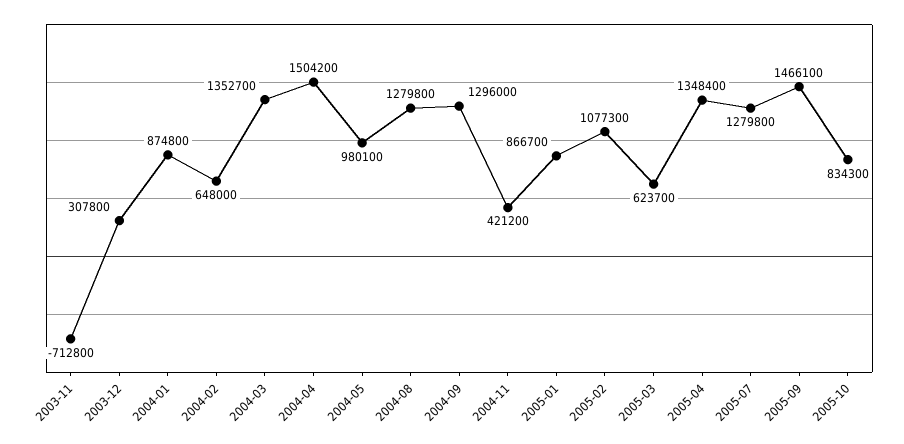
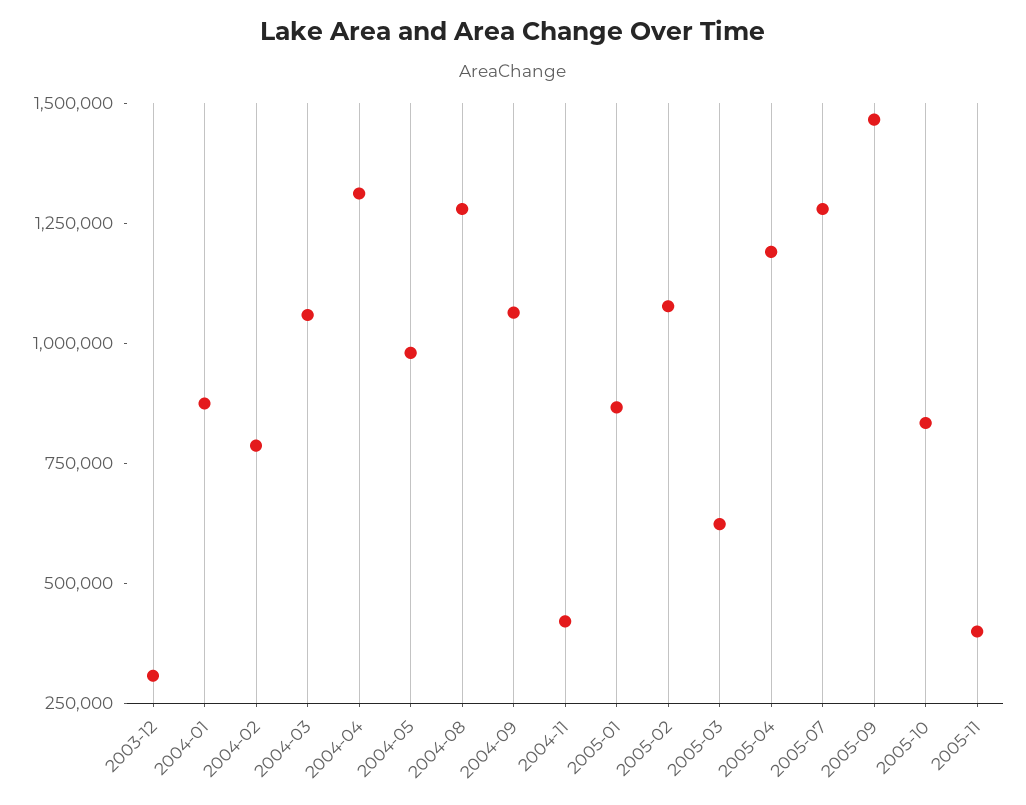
2003-11: -712800 -> none
2004-02: 648000 -> 800000
2004-03: 1352700 -> 1050000
2004-04: 1504200 -> 1300000
2004-09: 1296000 -> 1050000
2005-04: 1348400 -> 1200000
2005-11: none -> 400000

